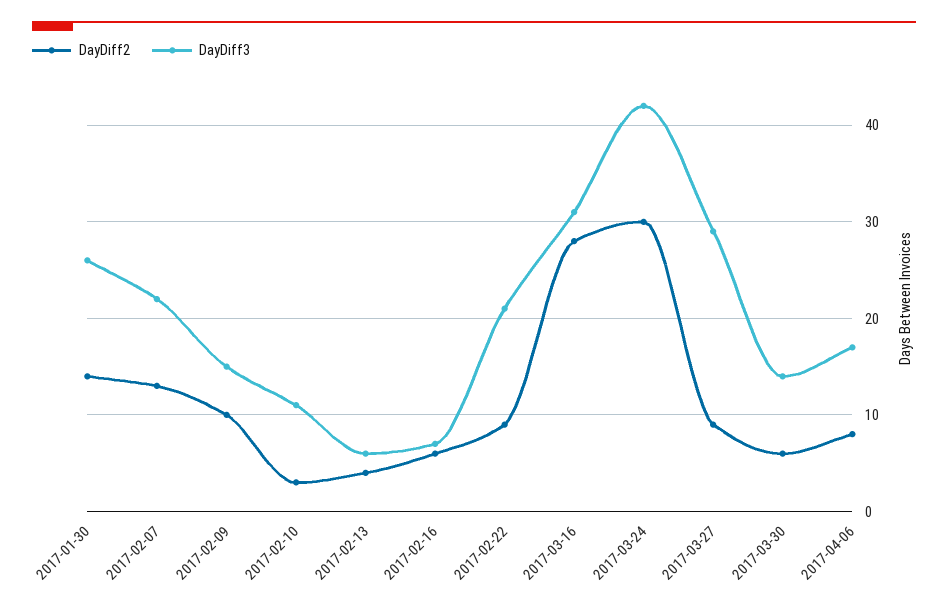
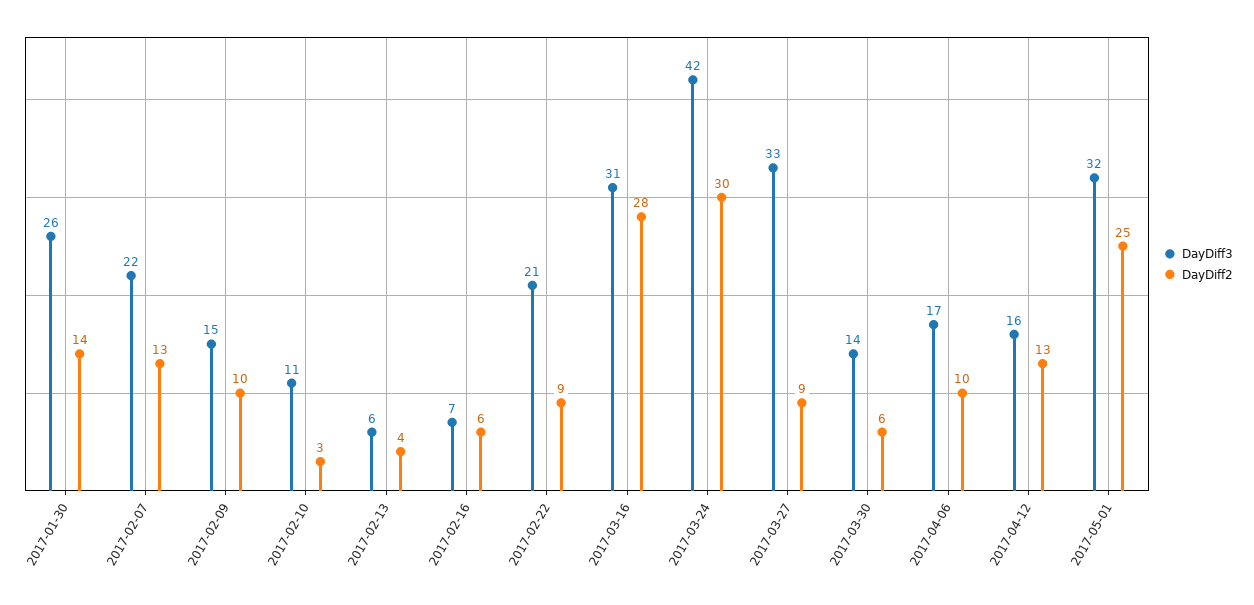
DayDiff3, 2017-03-27: 29 -> 33
DayDiff2, 2017-04-06: 8 -> 10
DayDiff3, 2017-04-12: none -> 16
DayDiff2, 2017-04-12: none -> 13
DayDiff3, 2017-05-01: none -> 32
DayDiff2, 2017-05-01: none -> 25

